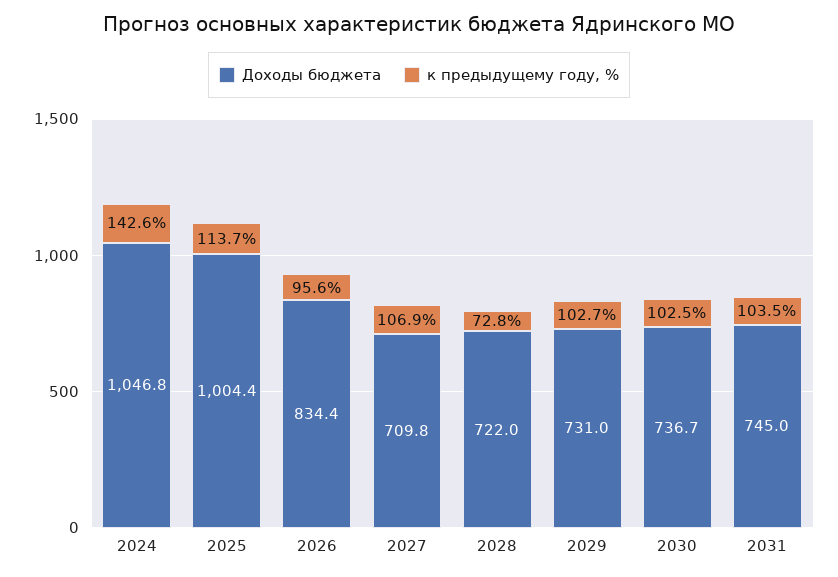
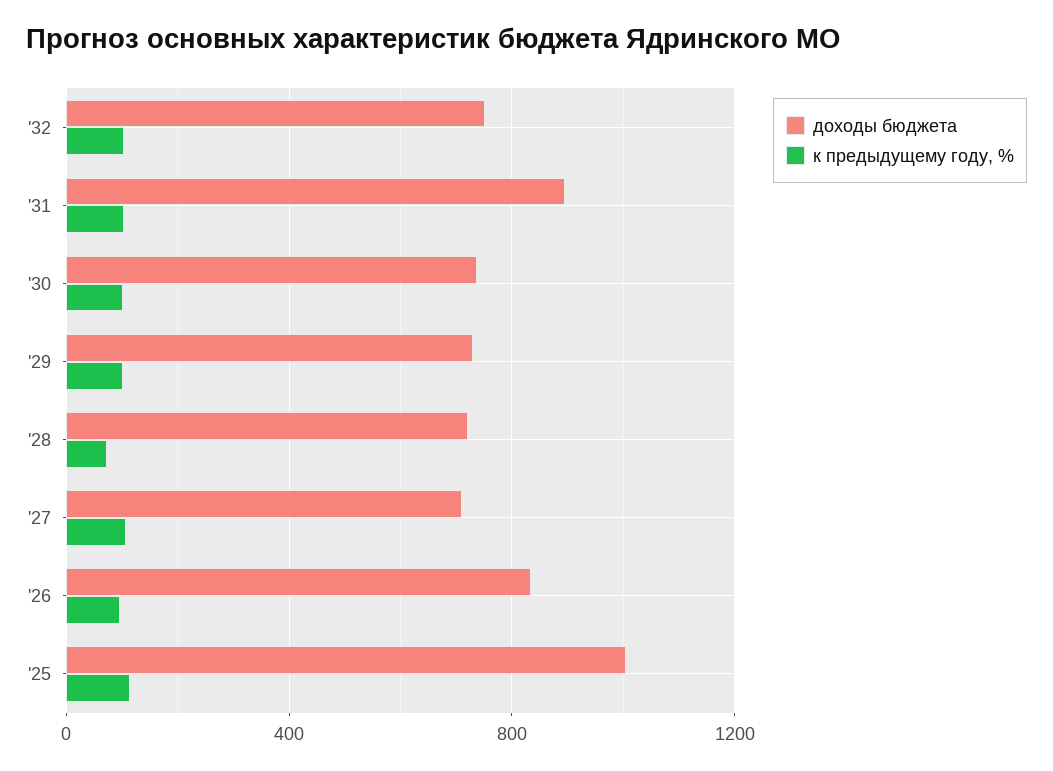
Доходы бюджета, 2024: 1046.8 -> none
к предыдущему году, %, 2024: 142.6 -> none
Доходы бюджета, 2031: 745 -> 900
Доходы бюджета, '32: none -> 750
к предыдущему году, %, '32: none -> 100

